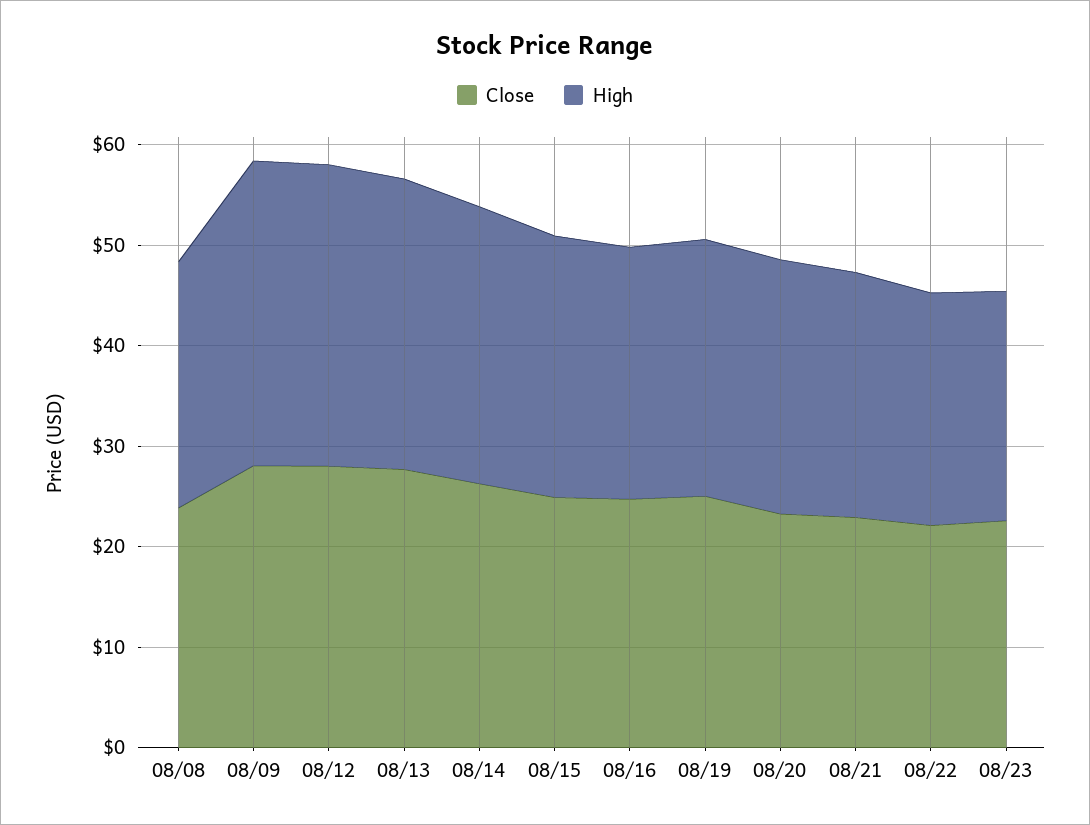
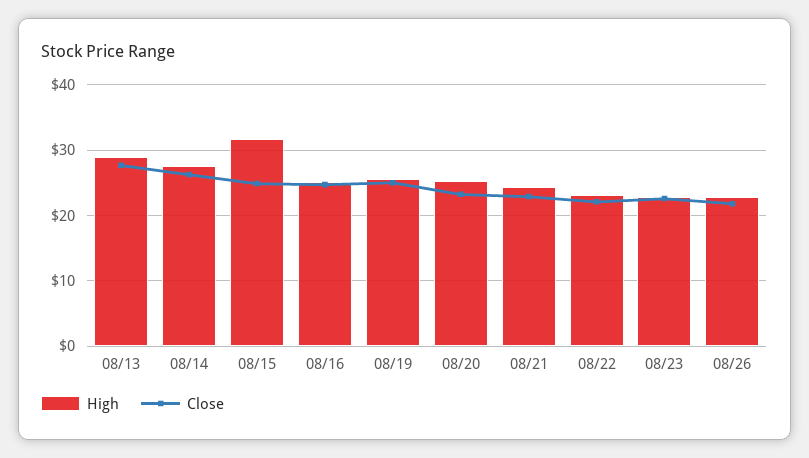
Close, 08/08: 24 -> none
High, 08/08: 24 -> none
Close, 08/09: 28 -> none
High, 08/09: 30 -> none
Close, 08/12: 28 -> none
High, 08/12: 30 -> none
High, 08/15: 26 -> 32
High, 08/26: none -> 23
Close, 08/26: none -> 22

